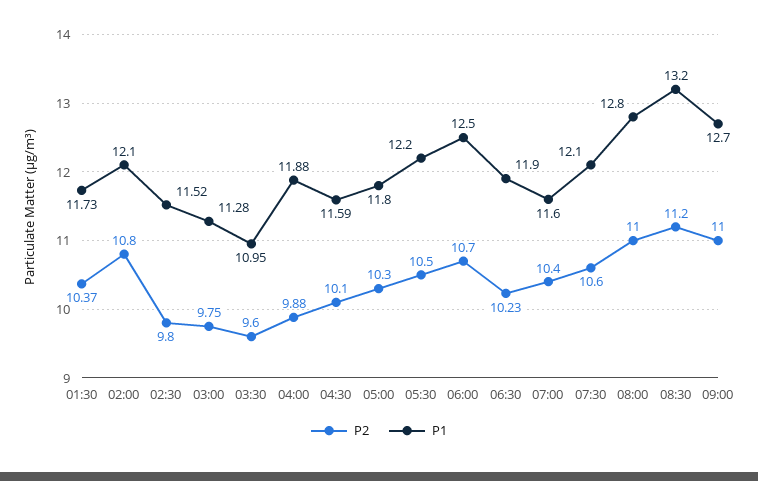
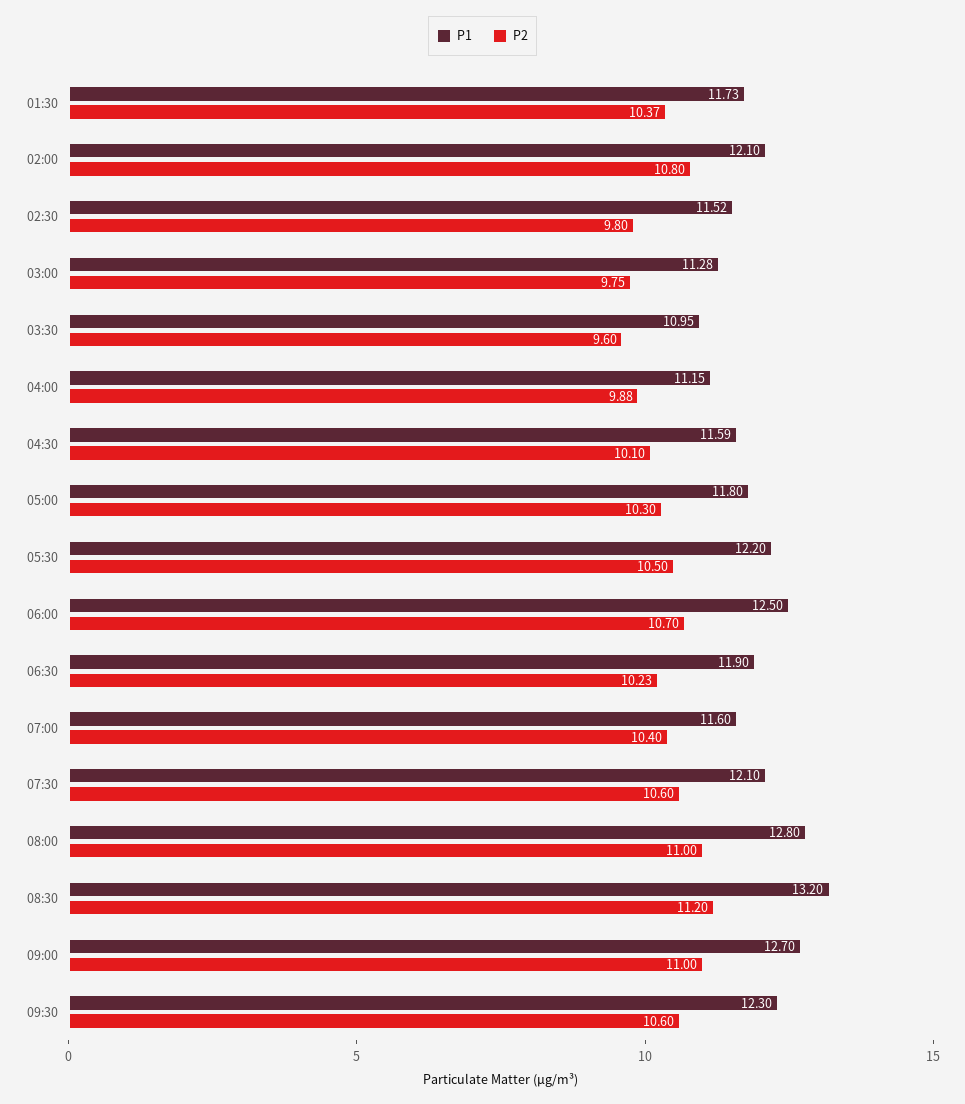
P1, 04:00: 11.88 -> 11.15
P1, 09:30: none -> 12.3
P2, 09:30: none -> 10.6

